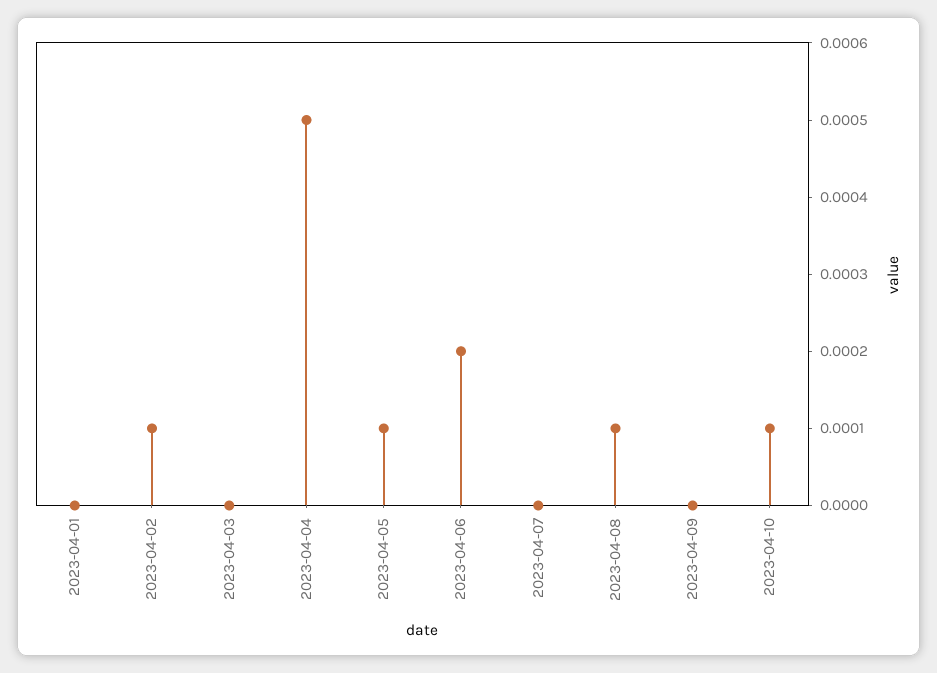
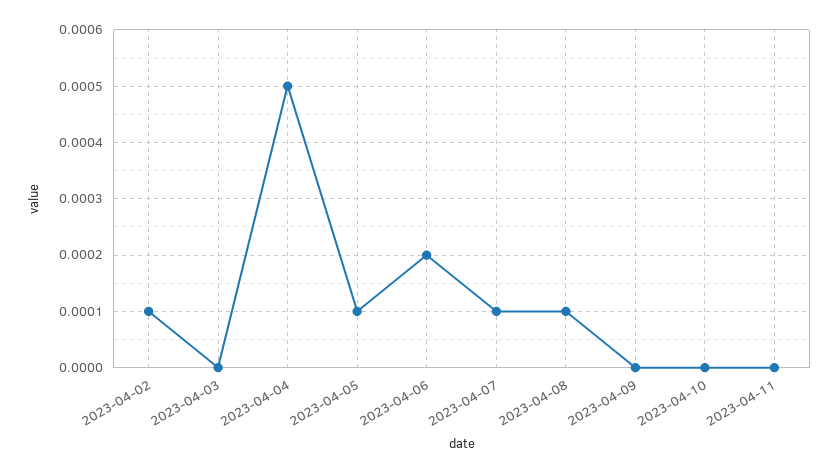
2023-04-01: 0 -> none
2023-04-07: 0 -> 0.0001
2023-04-10: 0.0001 -> 0
2023-04-11: none -> 0

